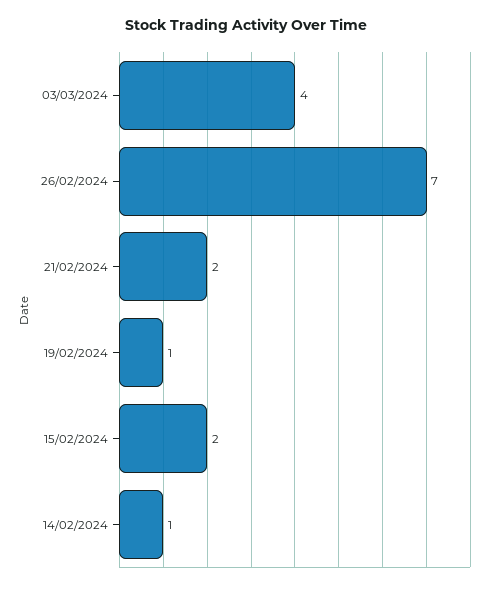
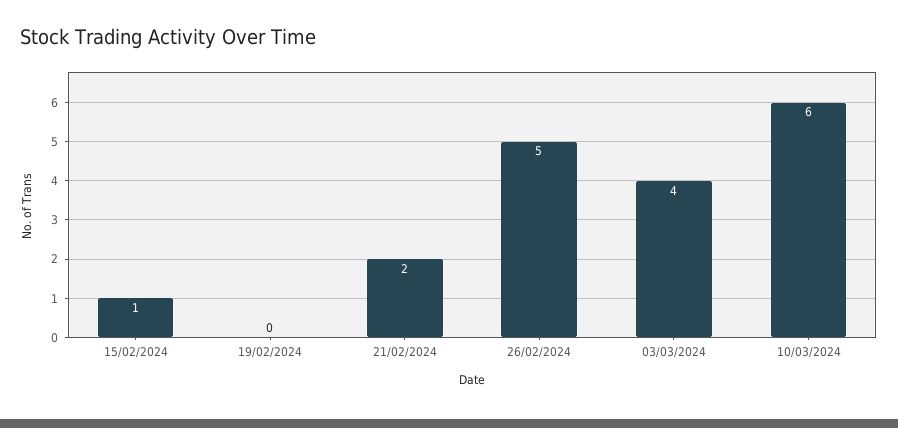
26/02/2024: 7 -> 5
19/02/2024: 1 -> 0
15/02/2024: 2 -> 1
14/02/2024: 1 -> none
10/03/2024: none -> 6

